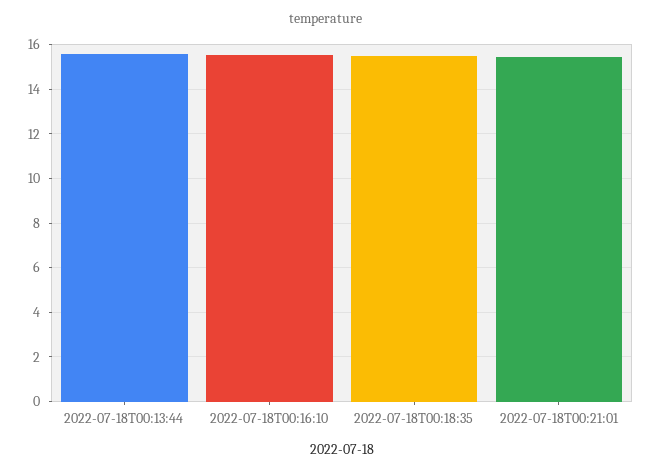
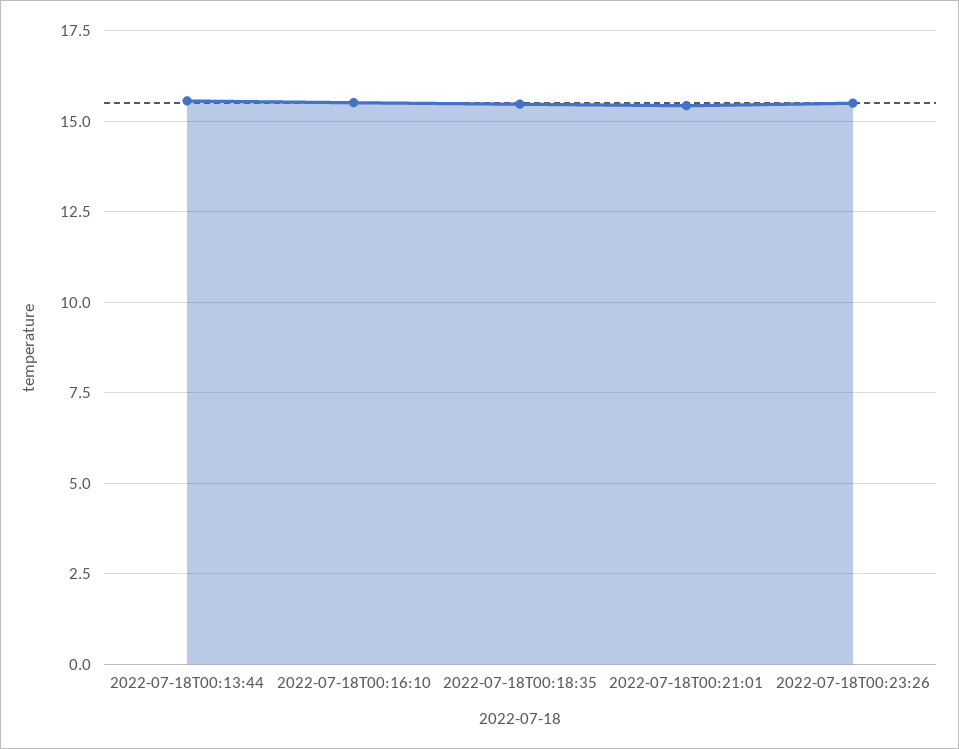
2022-07-18T00:23:26: none -> 15.5

